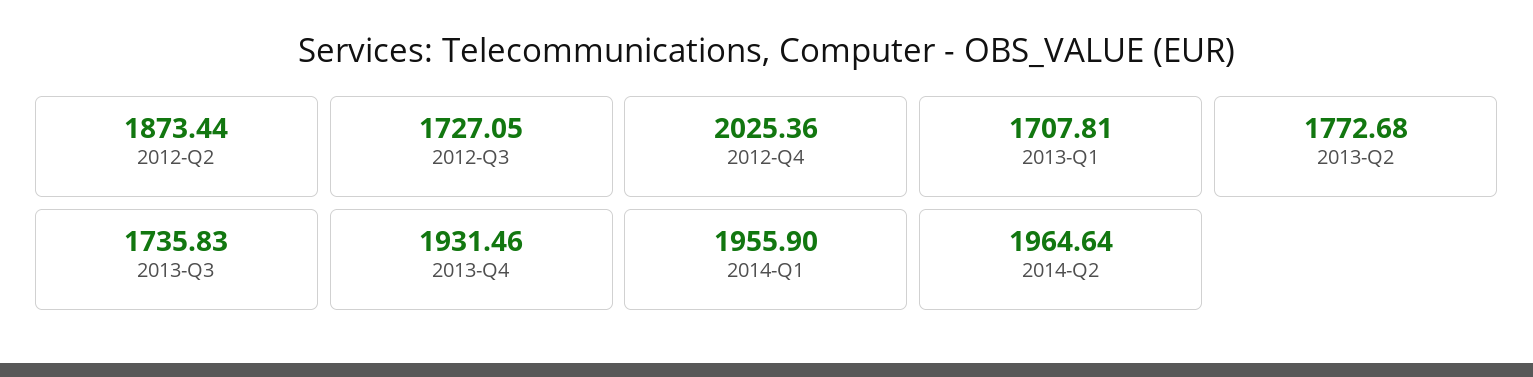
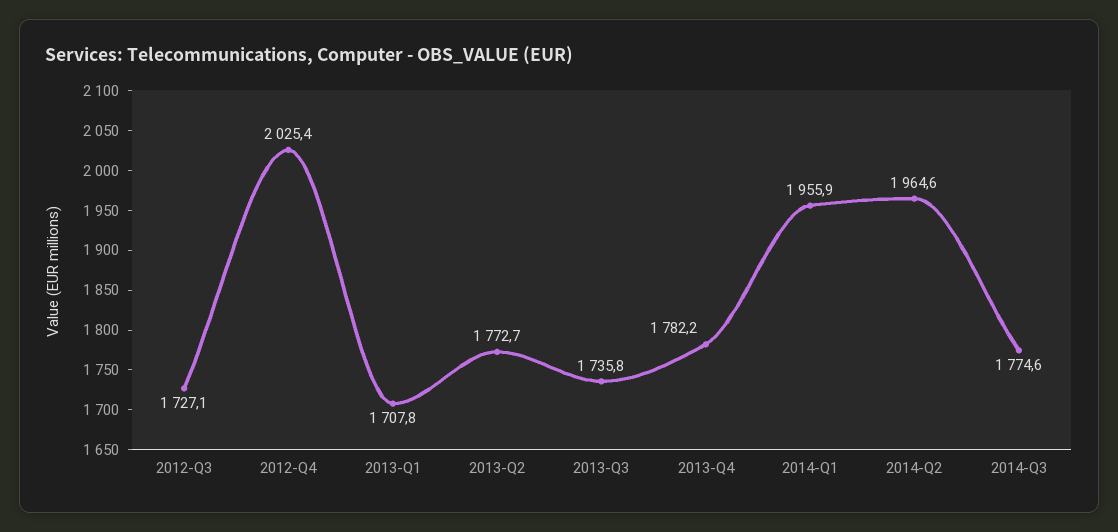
2012-Q2: 1873.44 -> none
2013-Q4: 1931.46 -> 1782.2
2014-Q3: none -> 1774.6

